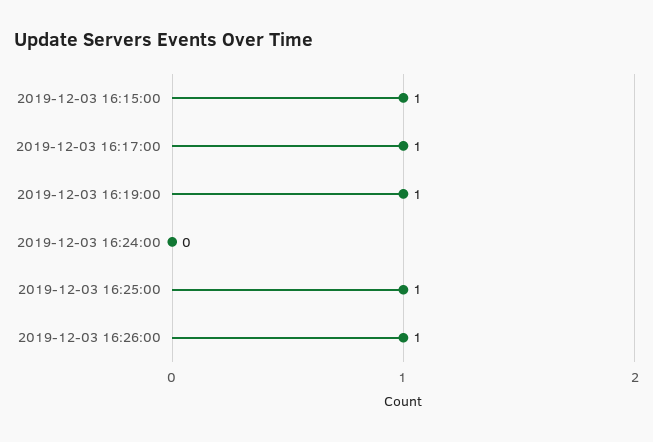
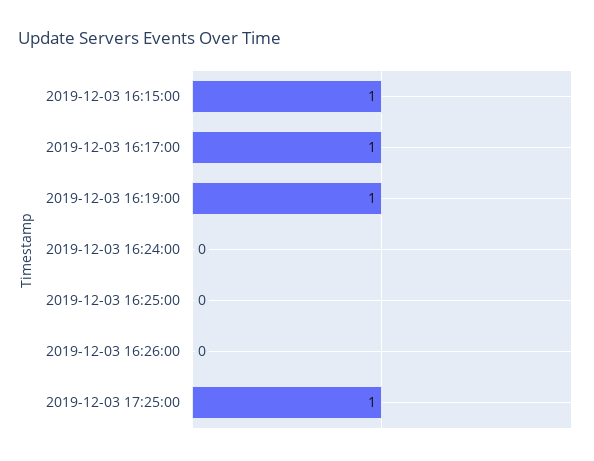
2019-12-03 16:25:00: 1 -> 0
2019-12-03 16:26:00: 1 -> 0
2019-12-03 17:25:00: none -> 1

